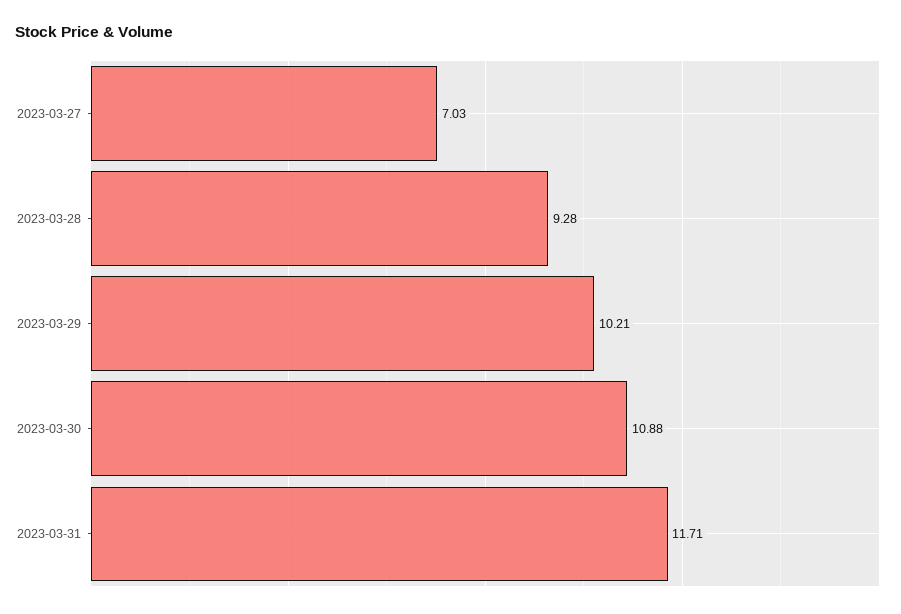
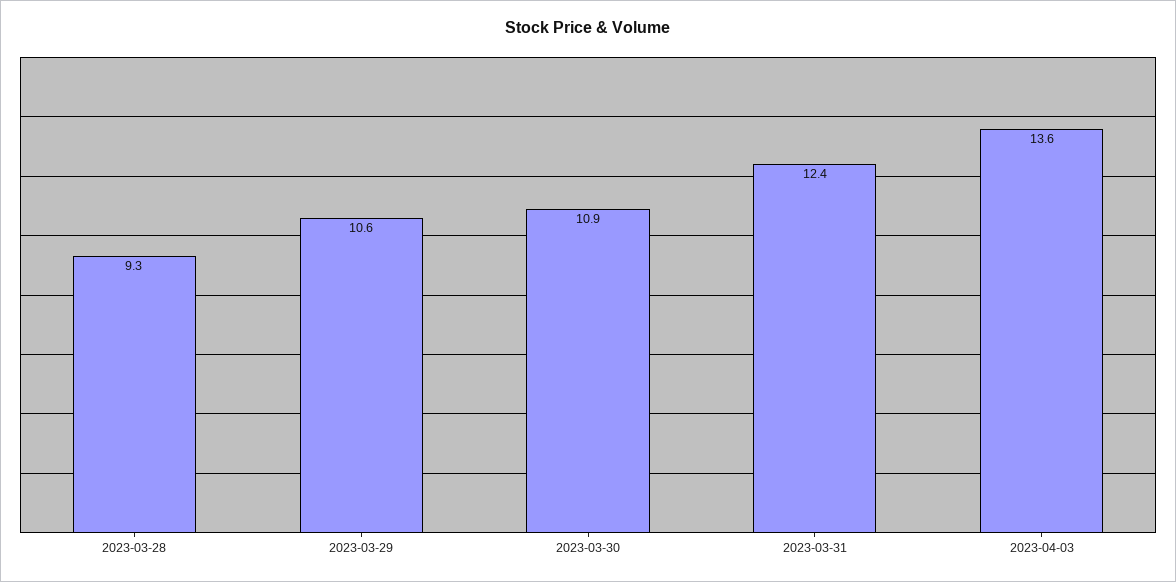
2023-03-27: 7.03 -> none
2023-03-29: 10.21 -> 10.6
2023-03-31: 11.71 -> 12.4
2023-04-03: none -> 13.6

